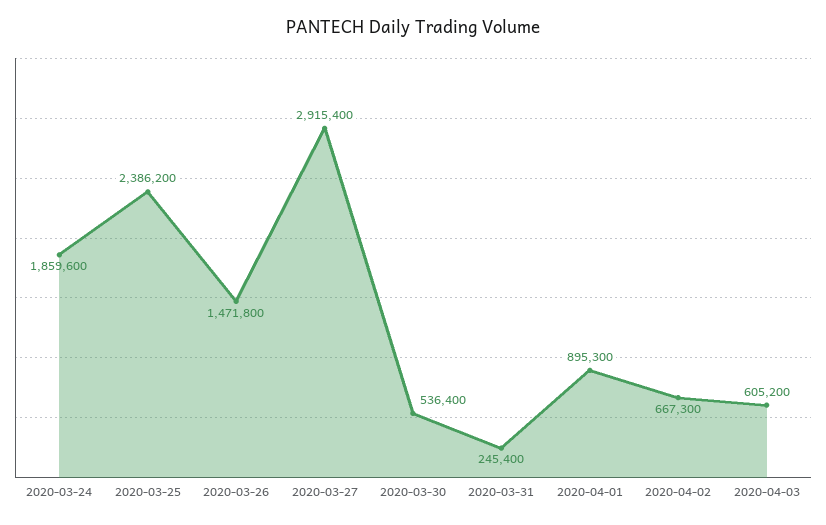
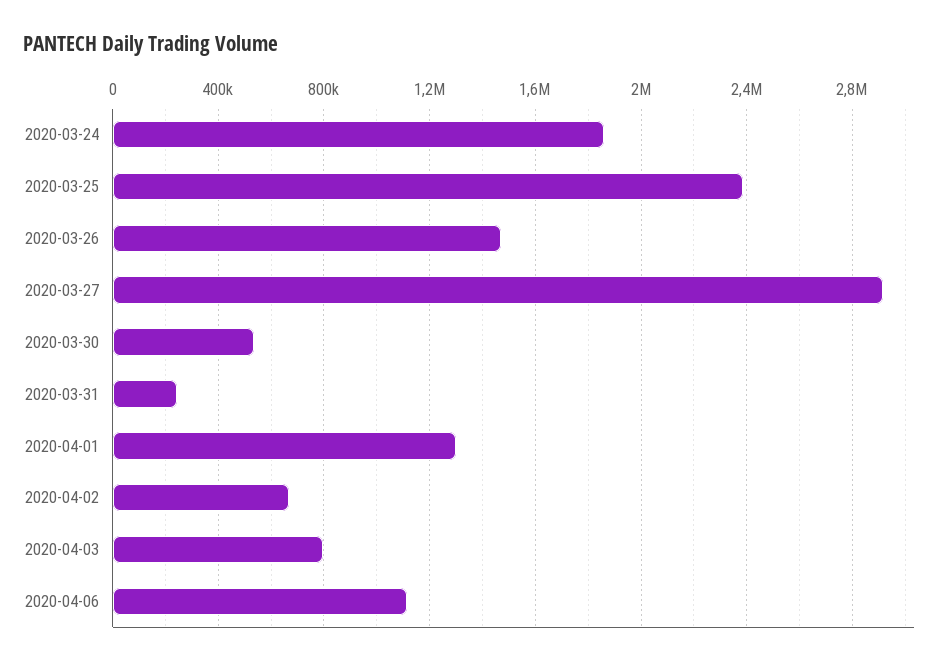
2020-04-01: 895300 -> 1300000
2020-04-03: 605200 -> 800000
2020-04-06: none -> 1100000

